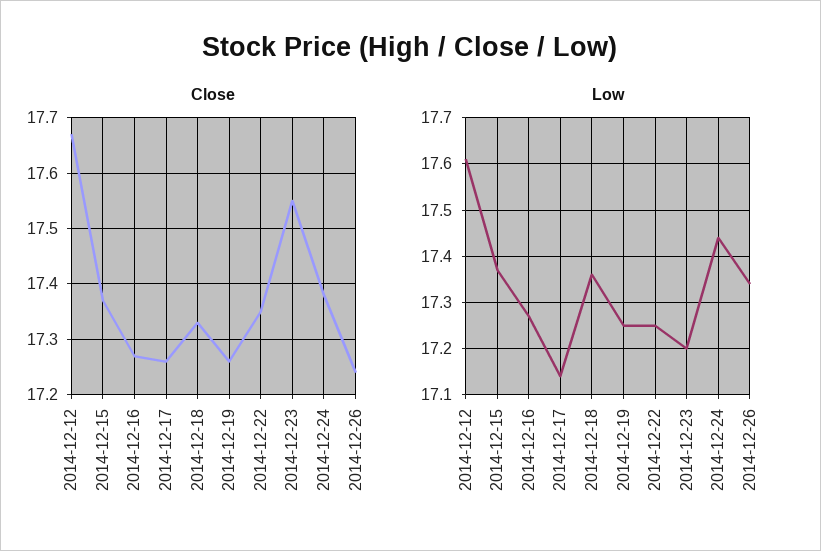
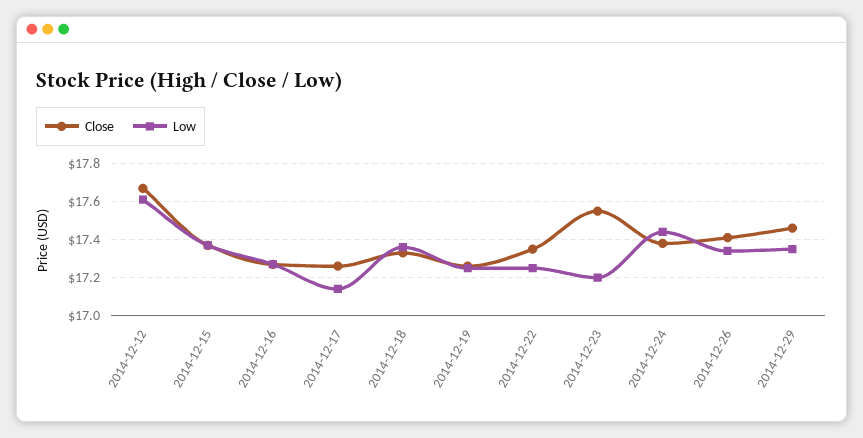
Close, 2014-12-26: 17.25 -> 17.4
Close, 2014-12-29: none -> 17.45
Low, 2014-12-29: none -> 17.35

